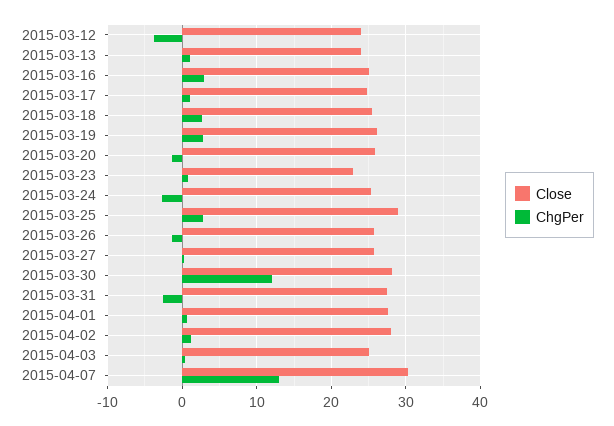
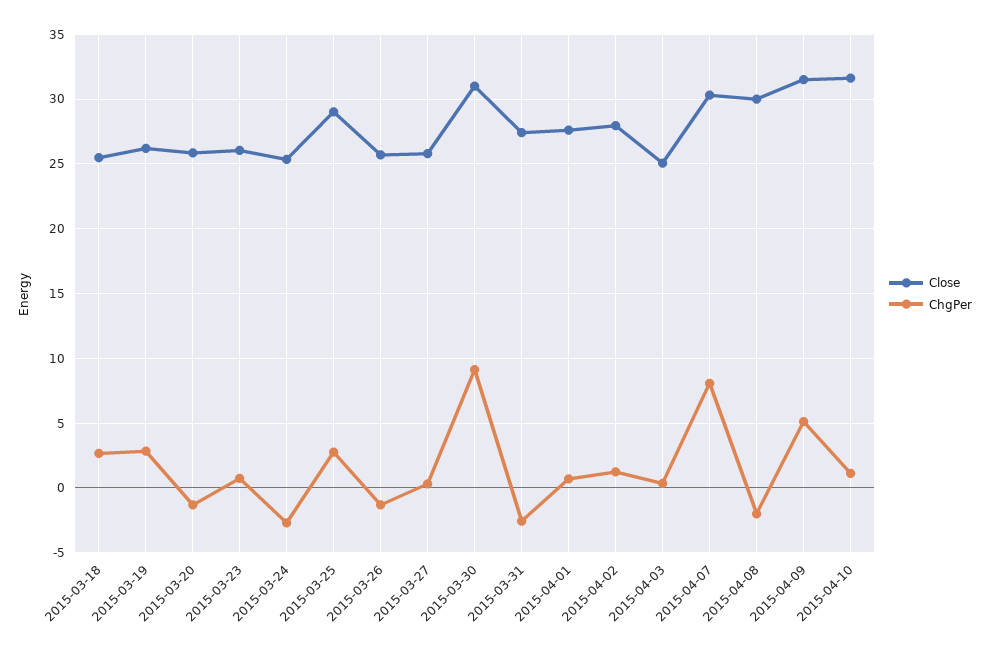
Close, 2015-03-12: 24 -> none
ChgPer, 2015-03-12: -4 -> none
Close, 2015-03-13: 24 -> none
ChgPer, 2015-03-13: 1 -> none
Close, 2015-03-16: 25 -> none
ChgPer, 2015-03-16: 3 -> none
Close, 2015-03-17: 25 -> none
ChgPer, 2015-03-17: 1 -> none
Close, 2015-03-23: 23 -> 26
Close, 2015-03-30: 28 -> 31
ChgPer, 2015-03-30: 12 -> 9
ChgPer, 2015-04-07: 13 -> 8
Close, 2015-04-08: none -> 30
ChgPer, 2015-04-08: none -> -2
Close, 2015-04-09: none -> 31.5
ChgPer, 2015-04-09: none -> 5
Close, 2015-04-10: none -> 31.5
ChgPer, 2015-04-10: none -> 1

